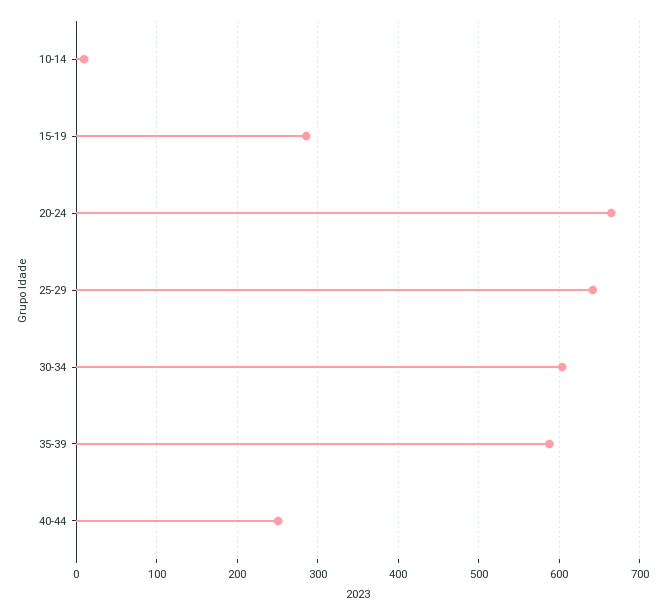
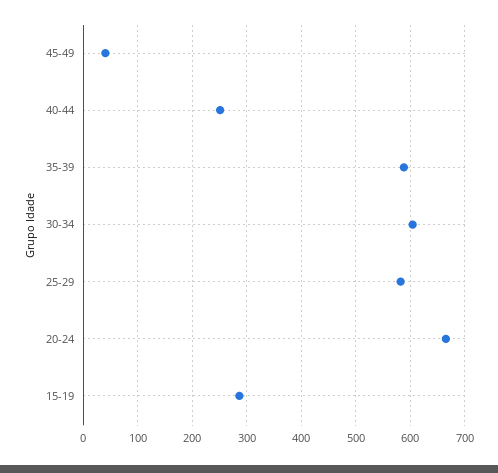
10-14: 10 -> none
25-29: 640 -> 580
45-49: none -> 40

